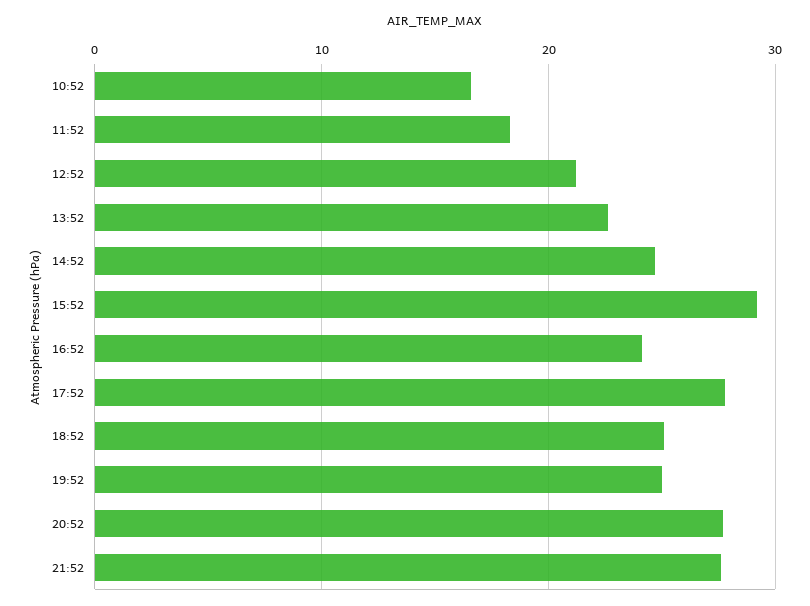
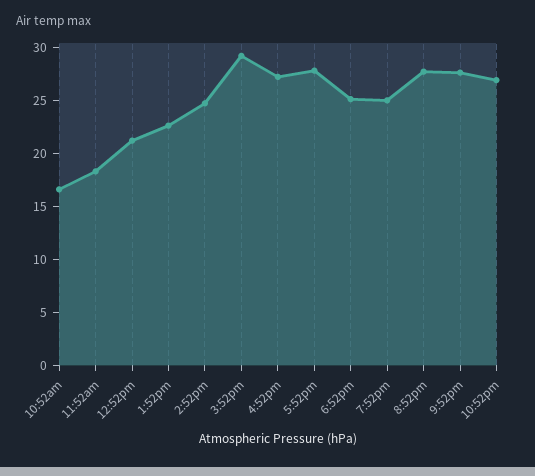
16:52: 24 -> 27
10:52pm: none -> 27

